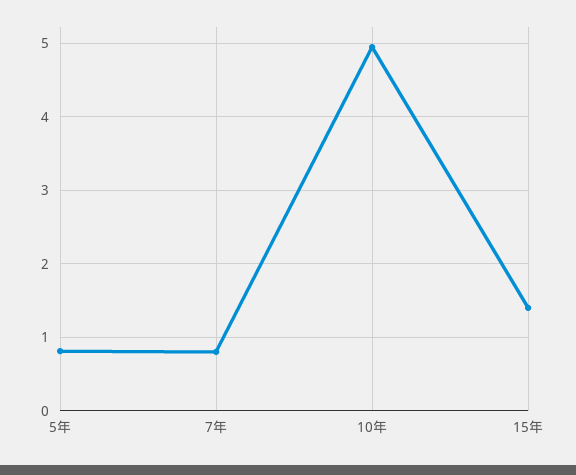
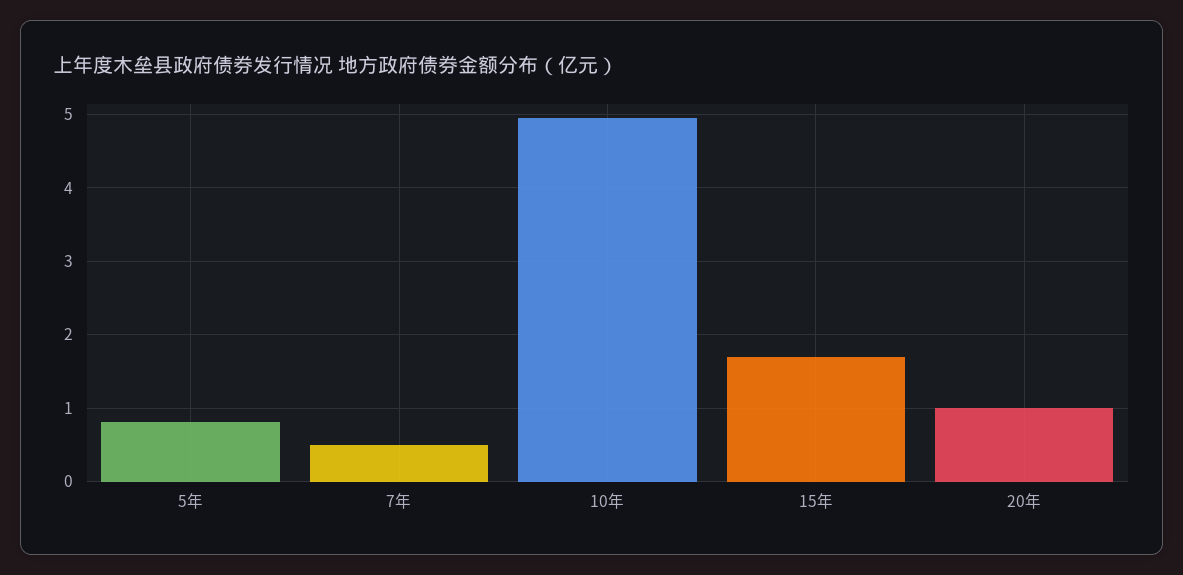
7年: 0.8 -> 0.5
15年: 1.4 -> 1.7
20年: none -> 1

